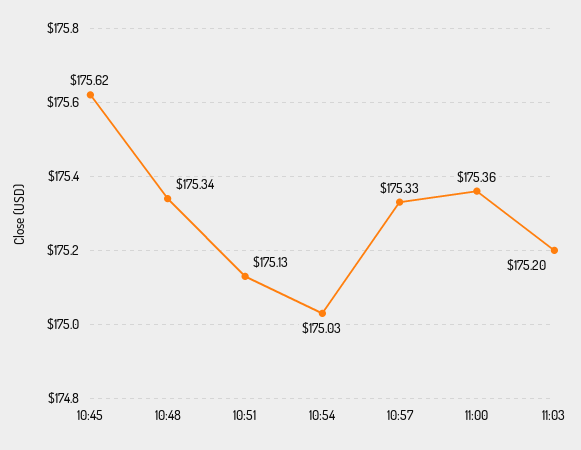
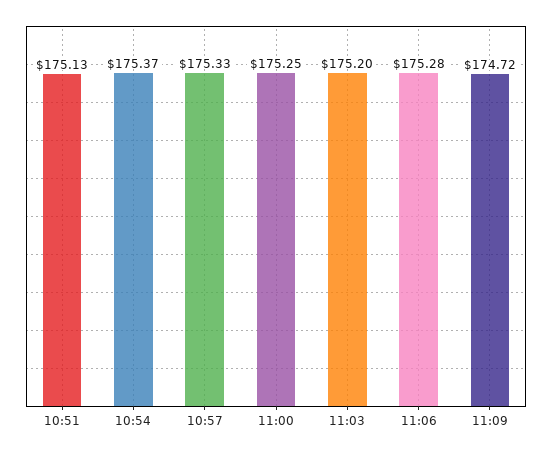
10:45: 175.62 -> none
10:48: 175.34 -> none
10:54: 175.03 -> 175.37
11:00: 175.36 -> 175.25
11:06: none -> 175.28
11:09: none -> 174.72

